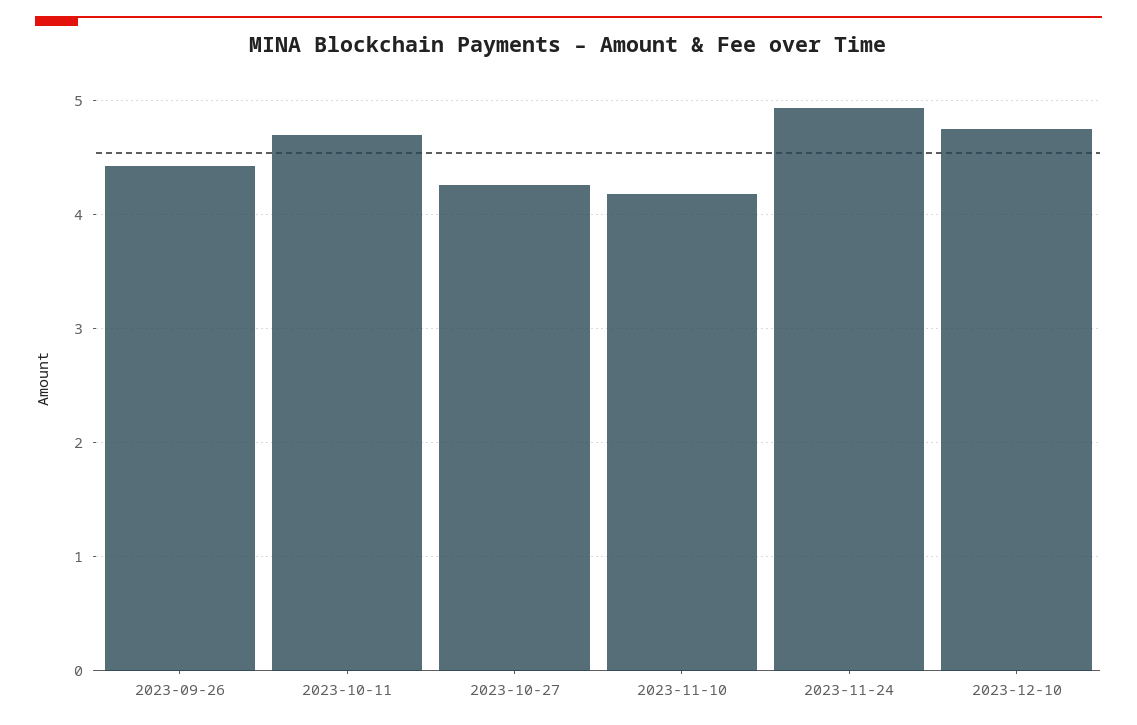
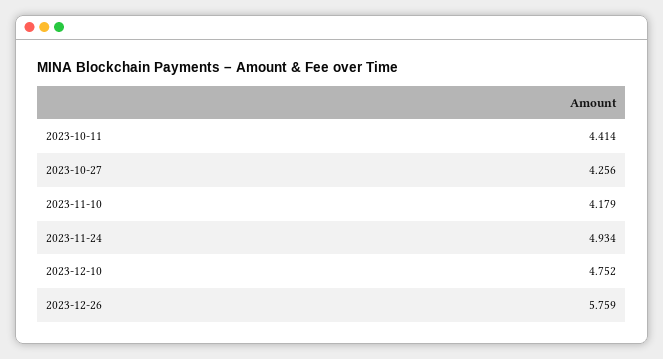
2023-09-26: 4.4 -> none
2023-10-11: 4.7 -> 4.414
2023-12-26: none -> 5.759

